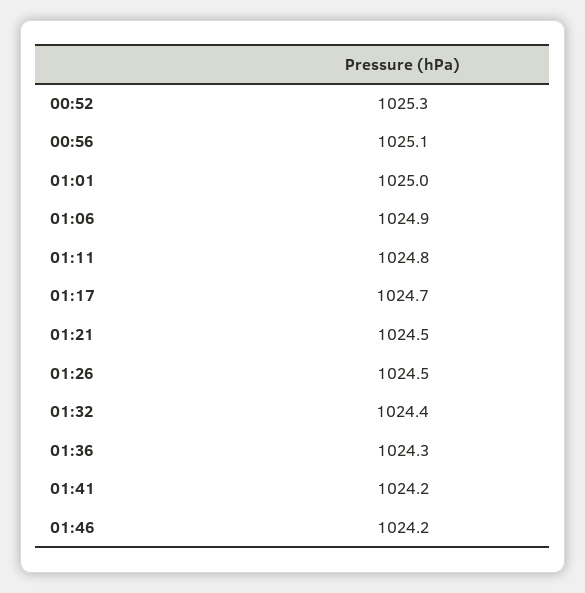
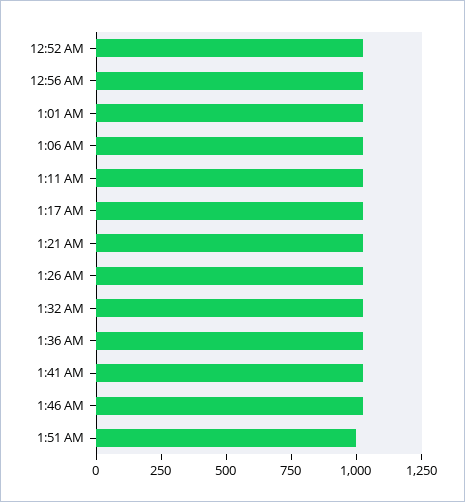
1:51 AM: none -> 1000

